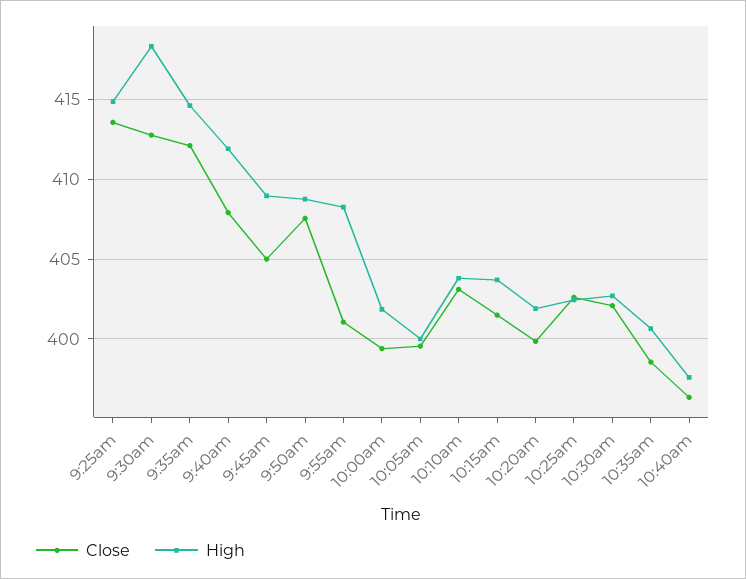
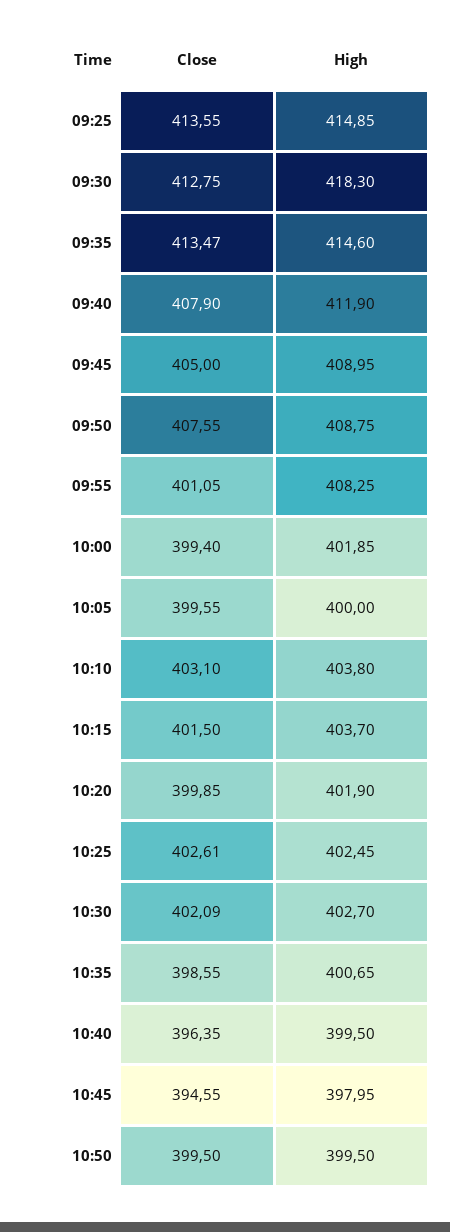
Close, 9:35am: 412 -> 413.47
High, 10:40am: 397.5 -> 399.5
Close, 10:45: none -> 394.55
High, 10:45: none -> 397.95
Close, 10:50: none -> 399.5
High, 10:50: none -> 399.5

